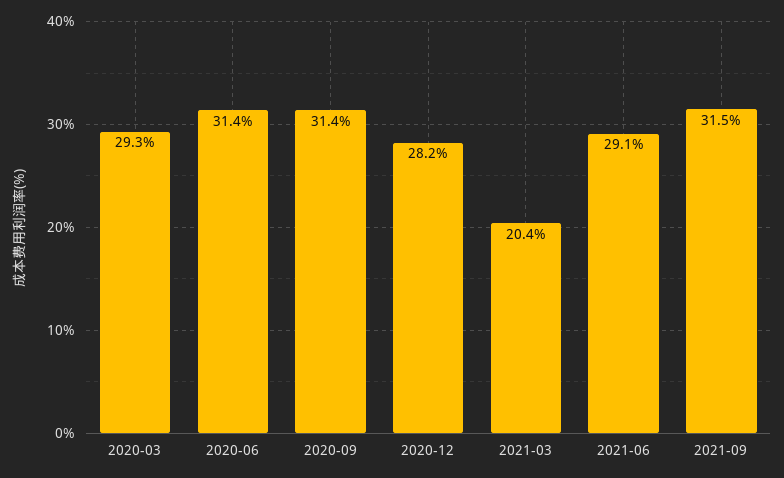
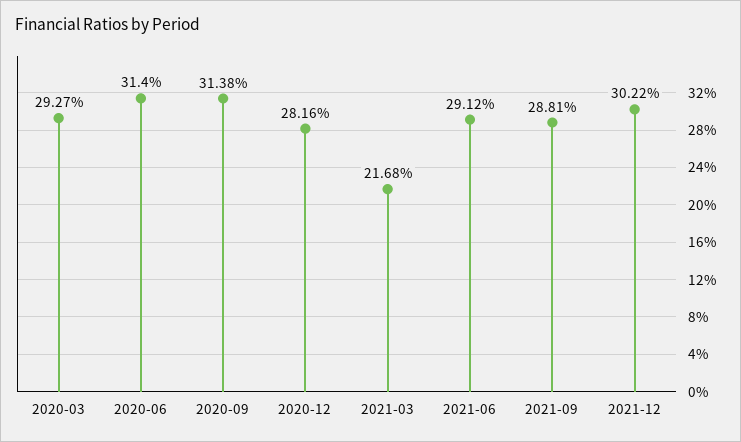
2021-03: 20.4 -> 21.68
2021-09: 31.5 -> 28.81
2021-12: none -> 30.22

